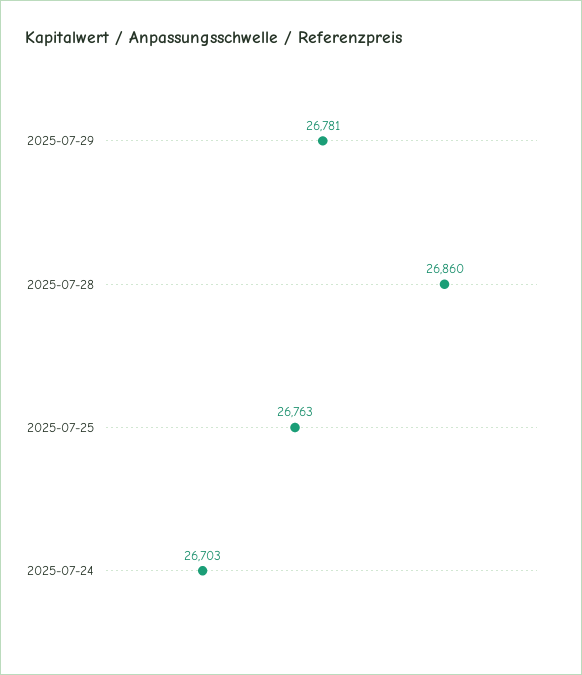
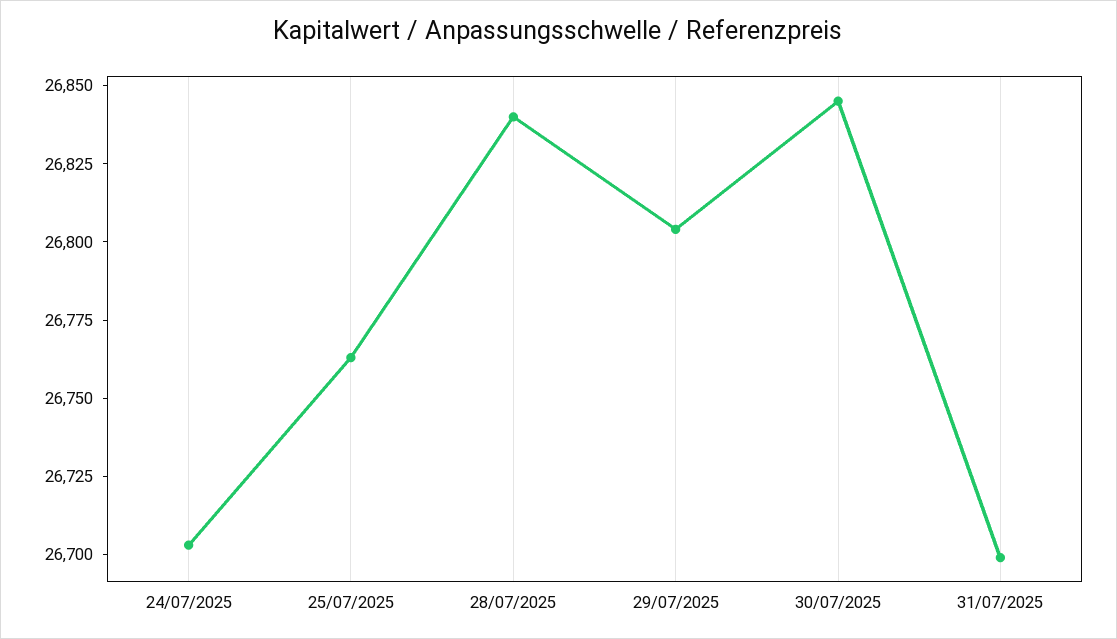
2025-07-29: 26781 -> 26805
2025-07-28: 26860 -> 26840
30/07/2025: none -> 26845
31/07/2025: none -> 26700

